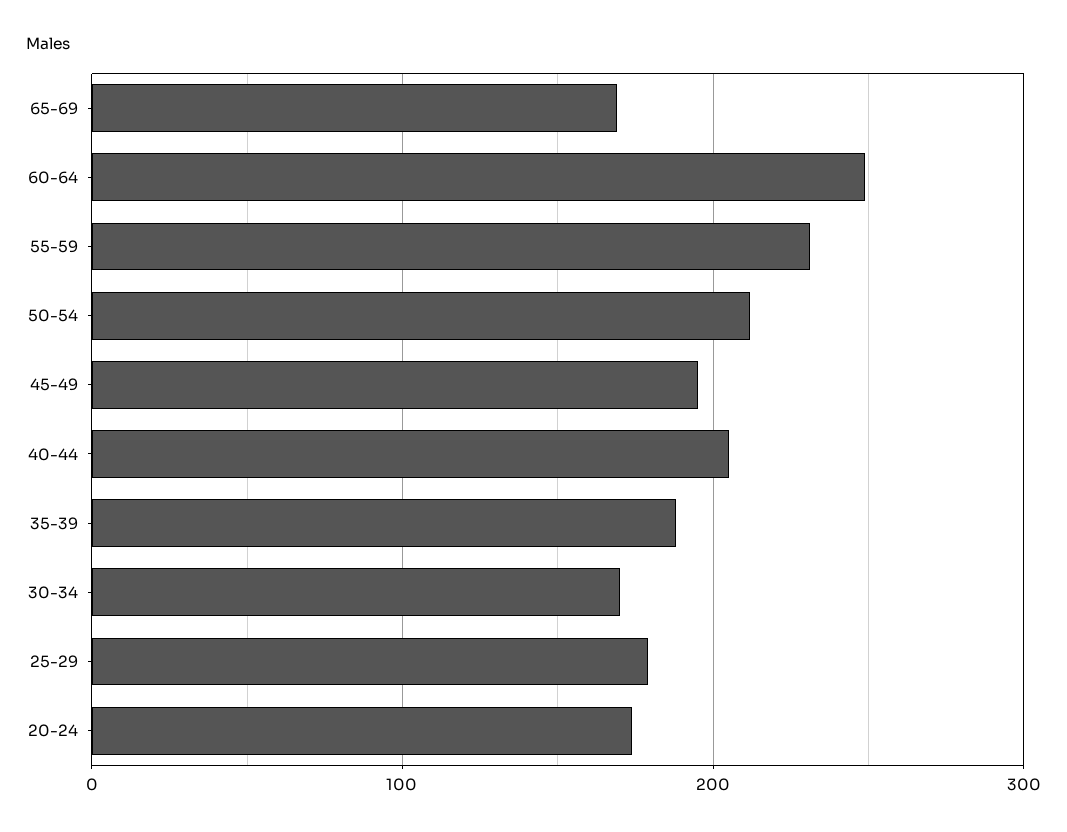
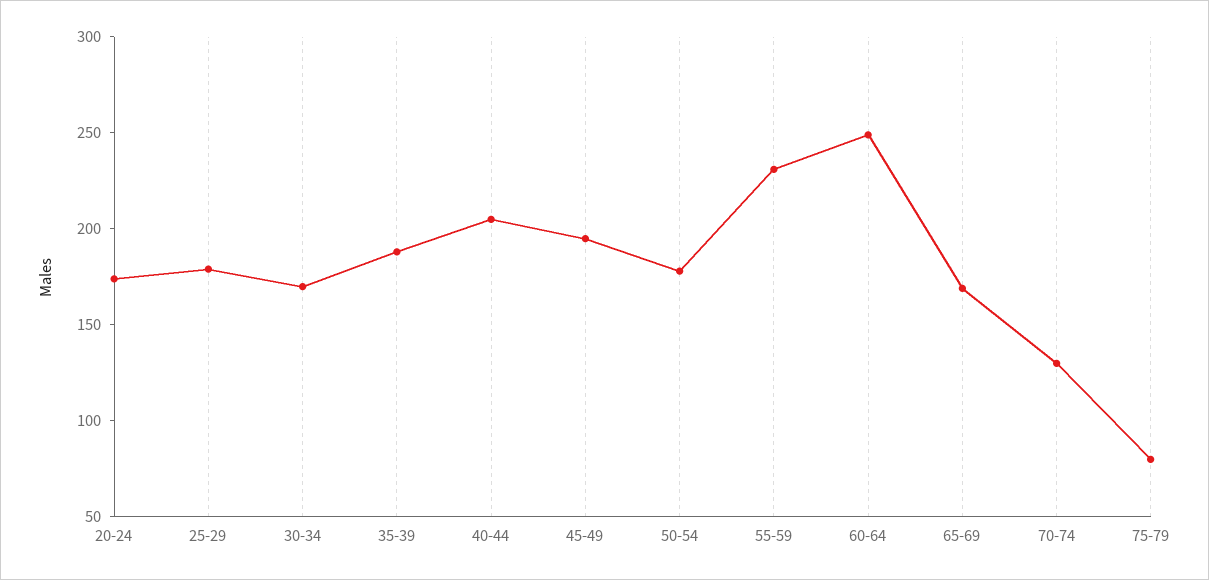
50-54: 210 -> 180
70-74: none -> 130
75-79: none -> 80

